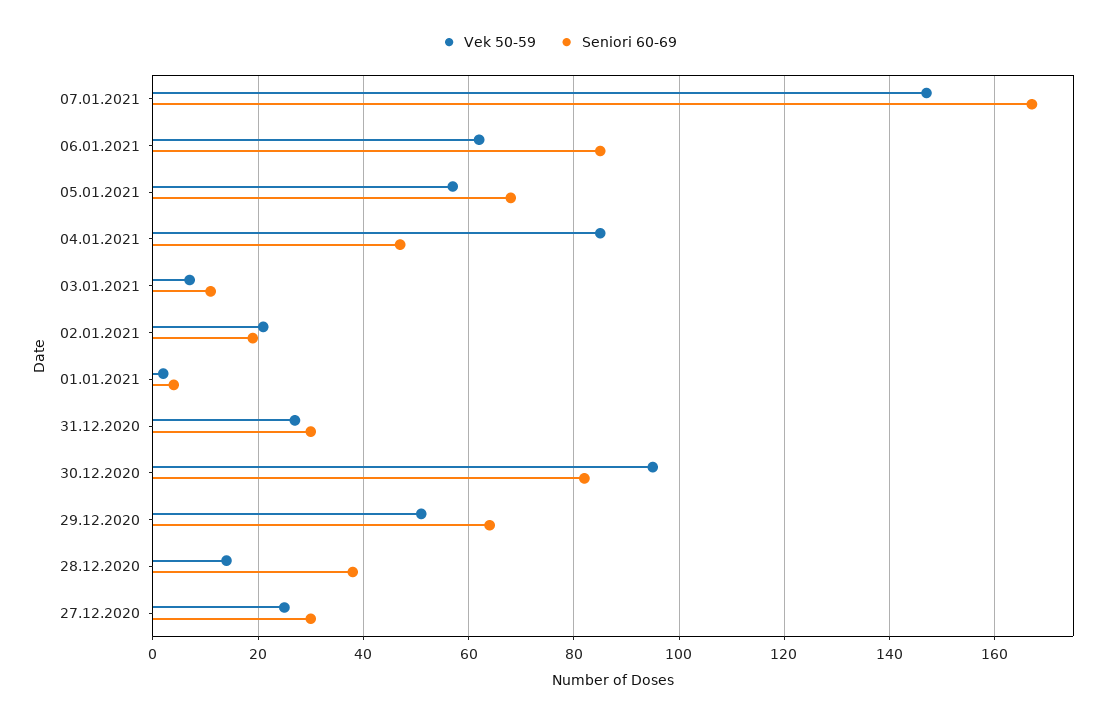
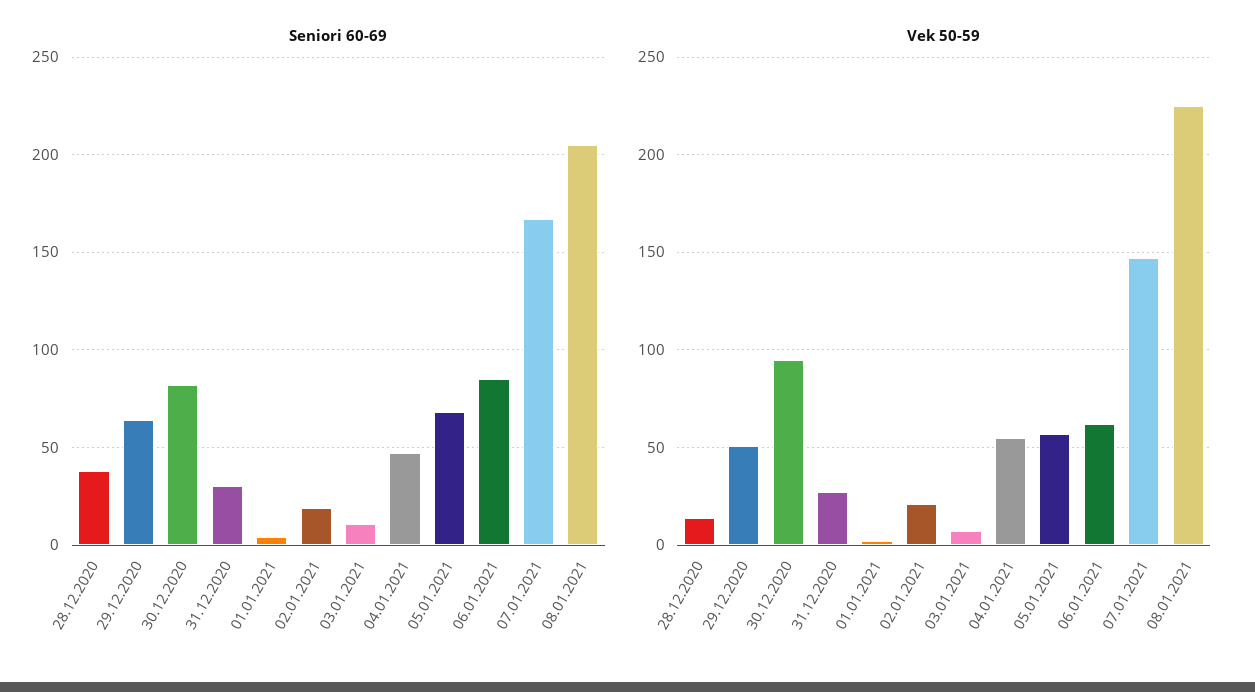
Vek 50-59, 04.01.2021: 85 -> 55
Vek 50-59, 27.12.2020: 25 -> none
Seniori 60-69, 27.12.2020: 30 -> none
Seniori 60-69, 08.01.2021: none -> 205
Vek 50-59, 08.01.2021: none -> 225

